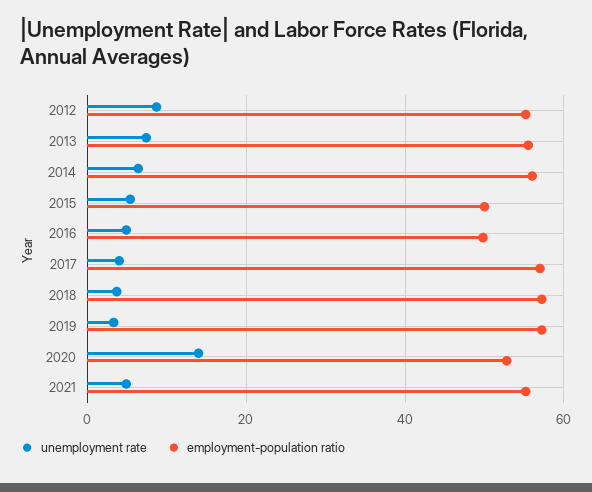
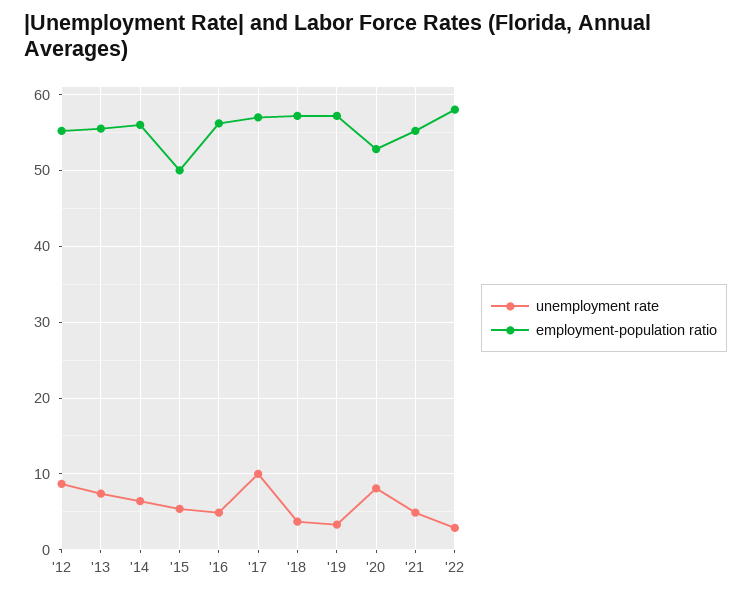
employment-population ratio, 2016: 50 -> 56
unemployment rate, 2017: 4 -> 10
unemployment rate, 2020: 14 -> 8
unemployment rate, '22: none -> 3
employment-population ratio, '22: none -> 58

